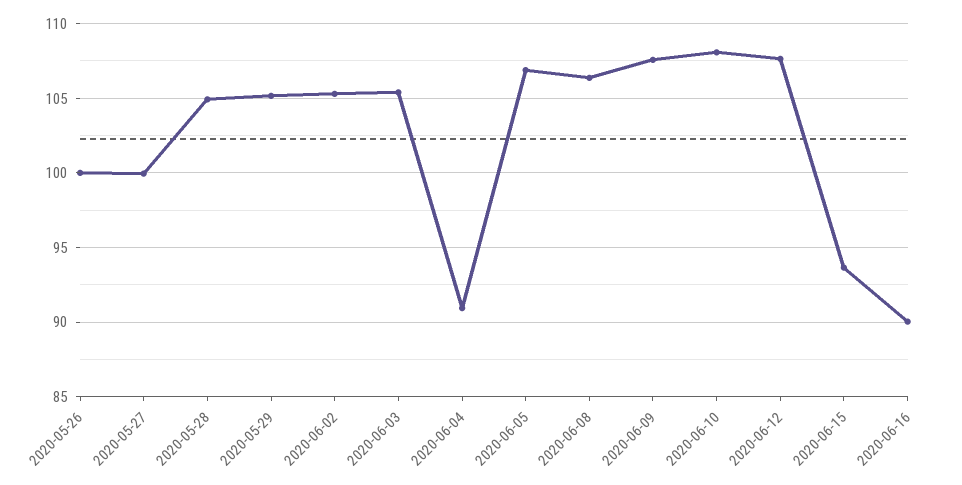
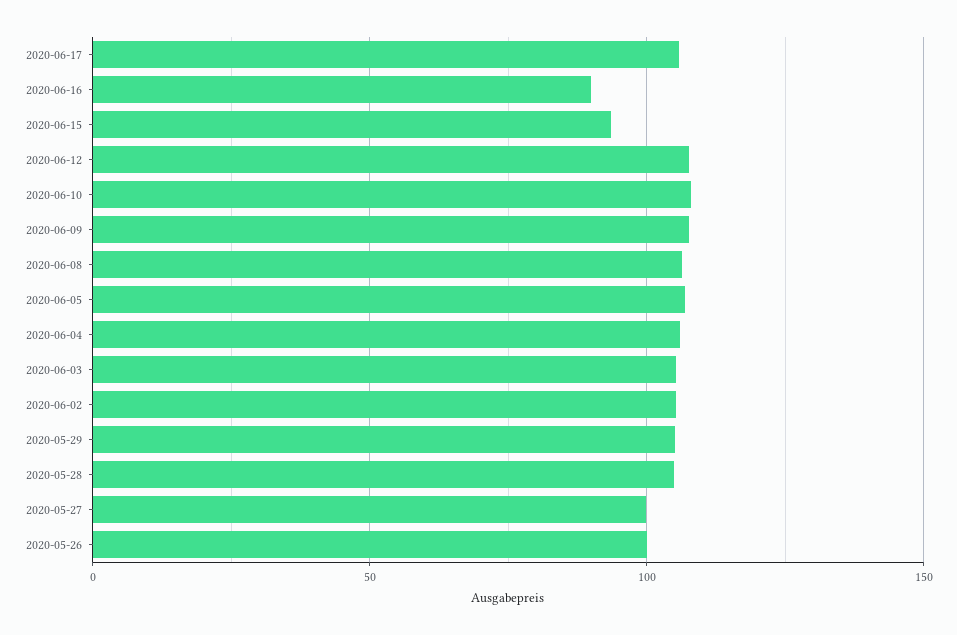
2020-06-04: 91 -> 105
2020-06-17: none -> 105

